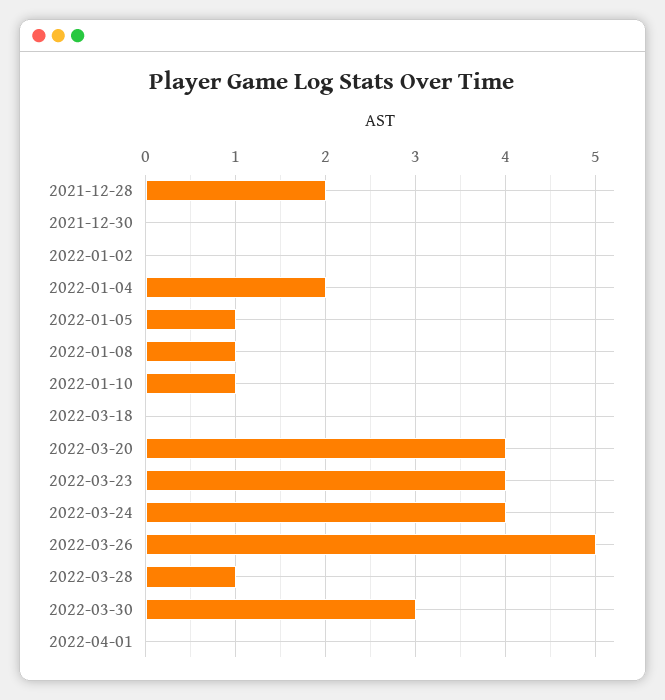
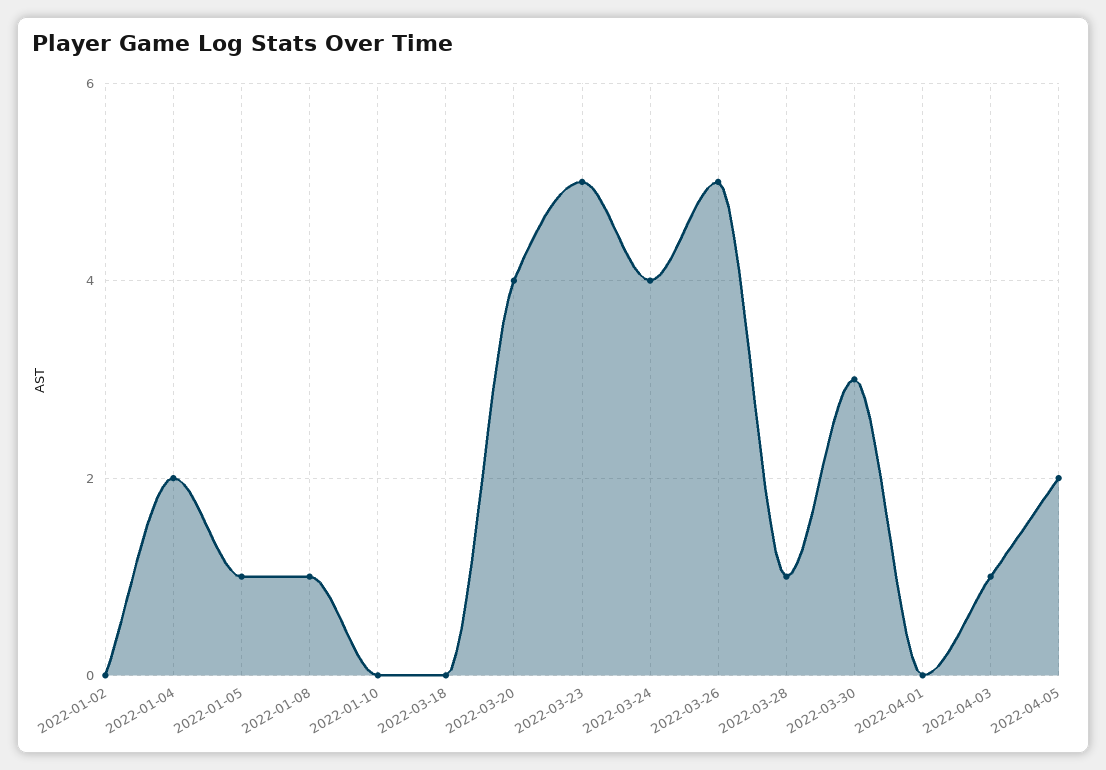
2021-12-28: 2 -> none
2021-12-30: 0 -> none
2022-01-10: 1 -> 0
2022-03-23: 4 -> 5
2022-04-03: none -> 1
2022-04-05: none -> 2

